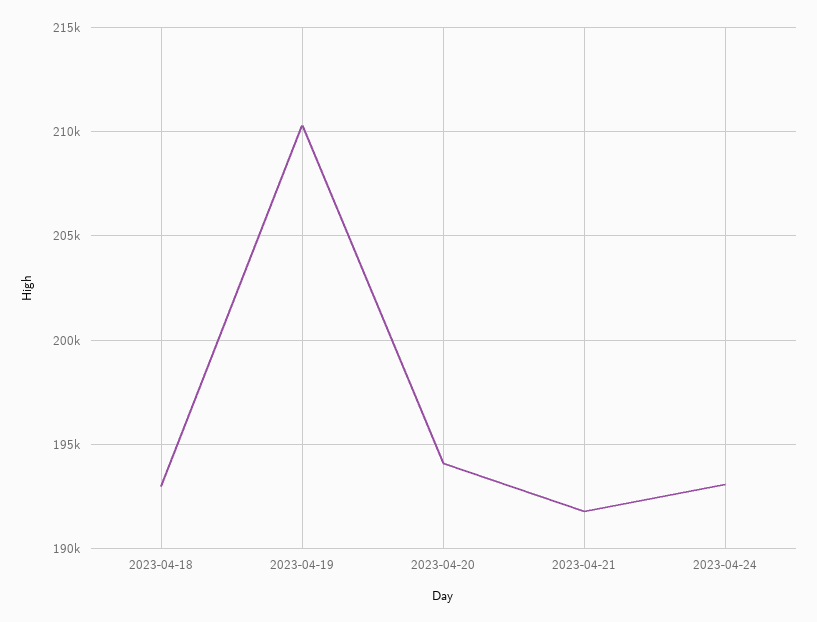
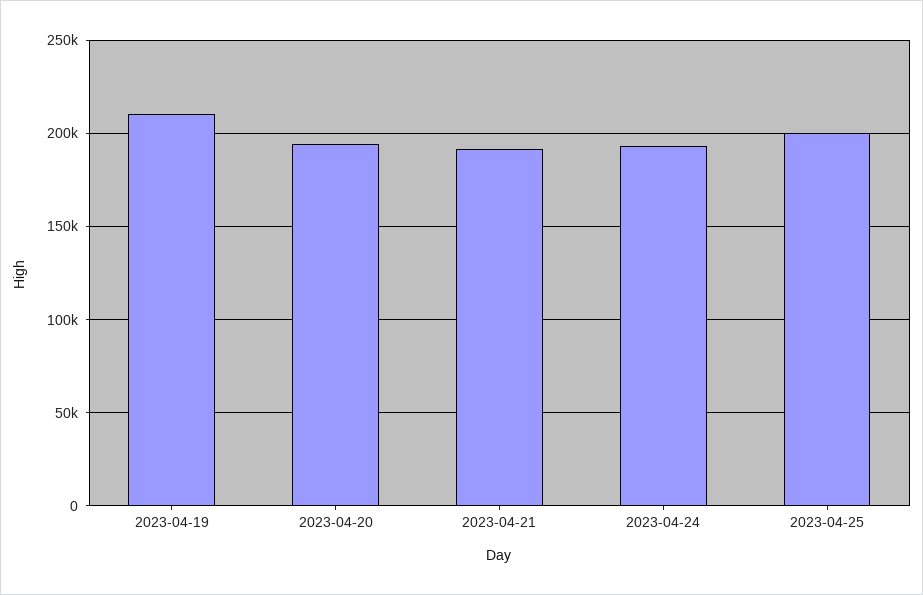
2023-04-18: 193000 -> none
2023-04-25: none -> 200000

